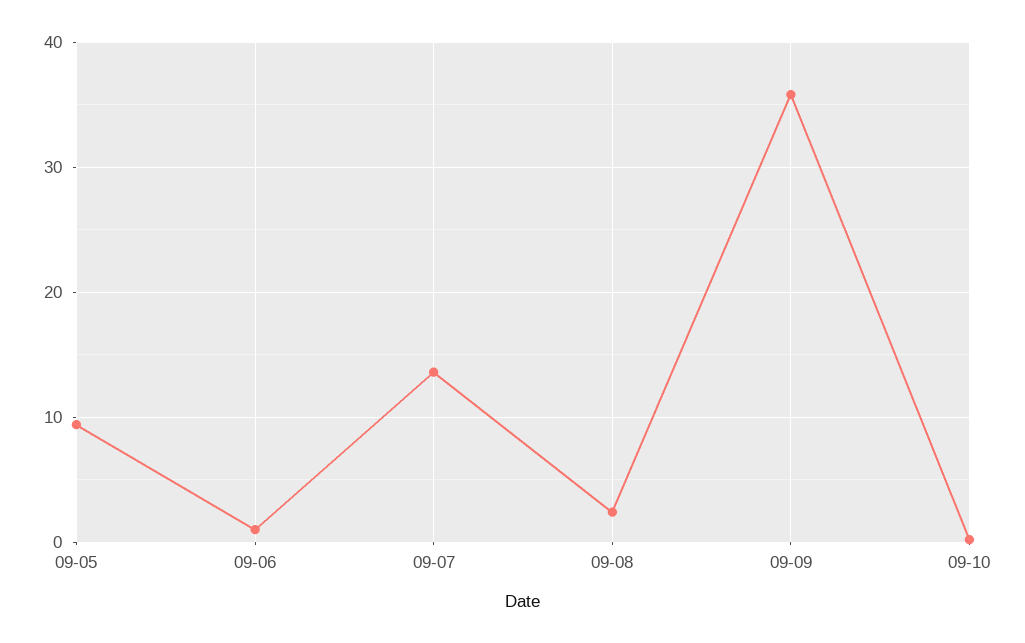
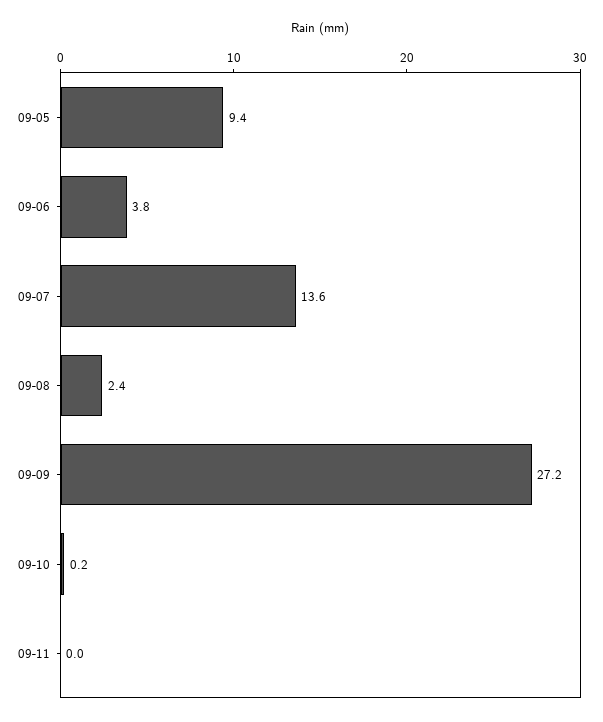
09-06: 1 -> 3.8
09-09: 36 -> 27.2
09-11: none -> 0

